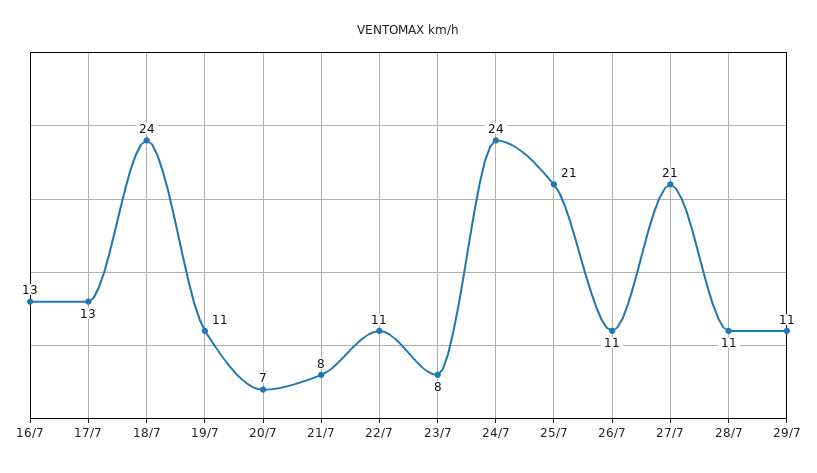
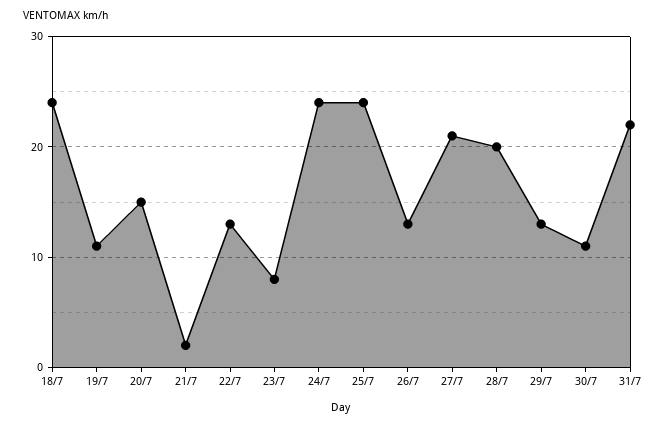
16/7: 13 -> none
17/7: 13 -> none
20/7: 7 -> 15
21/7: 8 -> 2
22/7: 11 -> 13
25/7: 21 -> 24
26/7: 11 -> 13
28/7: 11 -> 20
29/7: 11 -> 13
30/7: none -> 11
31/7: none -> 22

